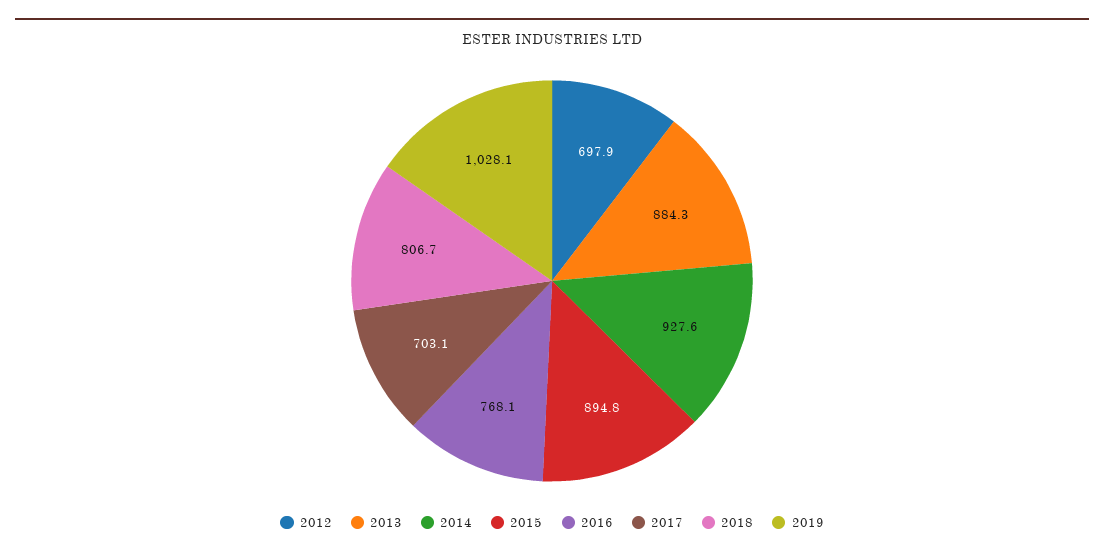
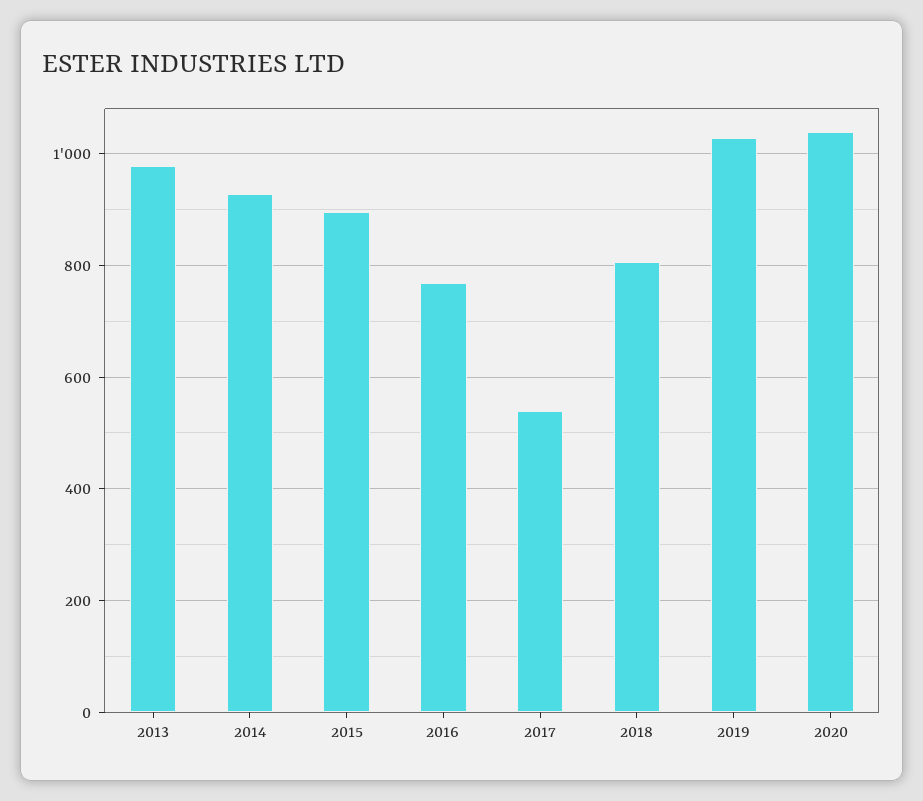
2012: 697.9 -> none
2013: 884.3 -> 980
2017: 703.1 -> 540
2020: none -> 1040

